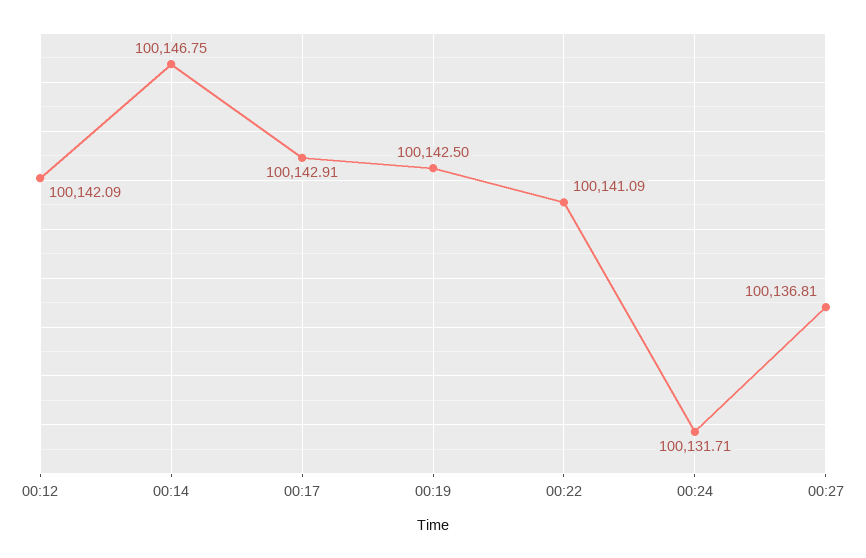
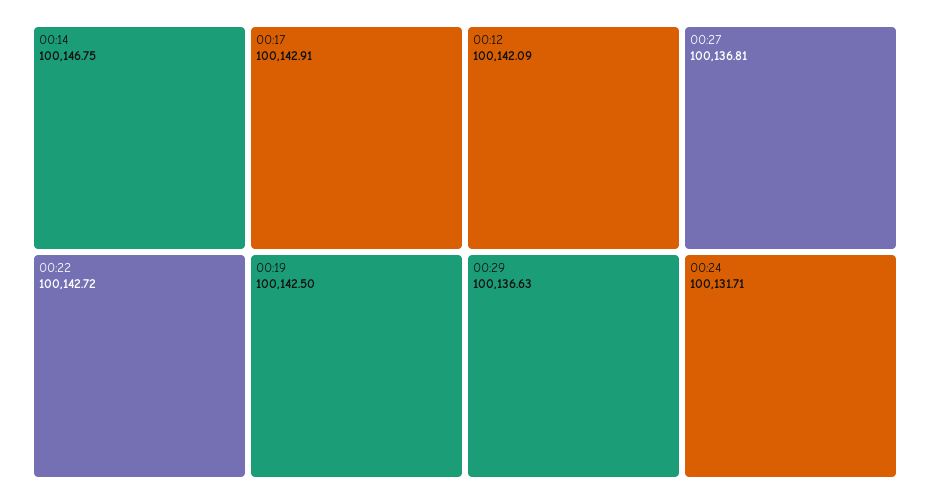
00:22: 100141.09 -> 100142.72
00:29: none -> 100136.63

